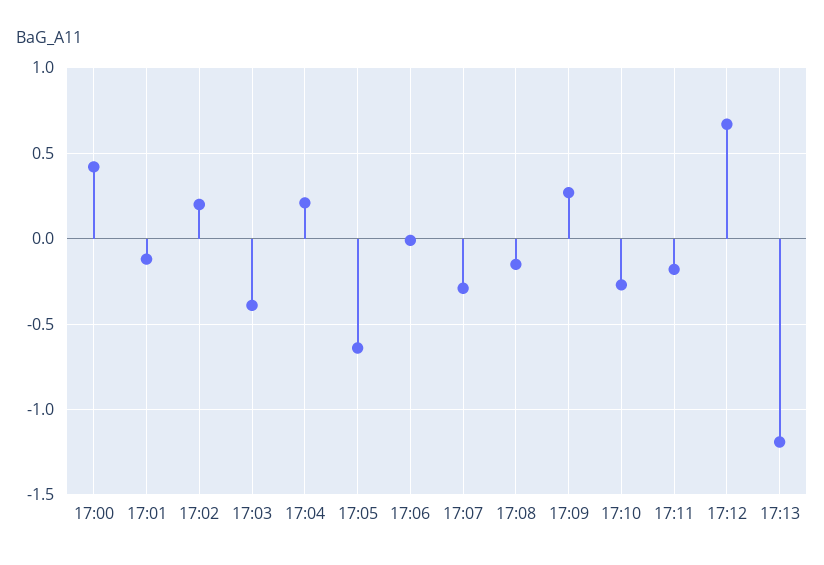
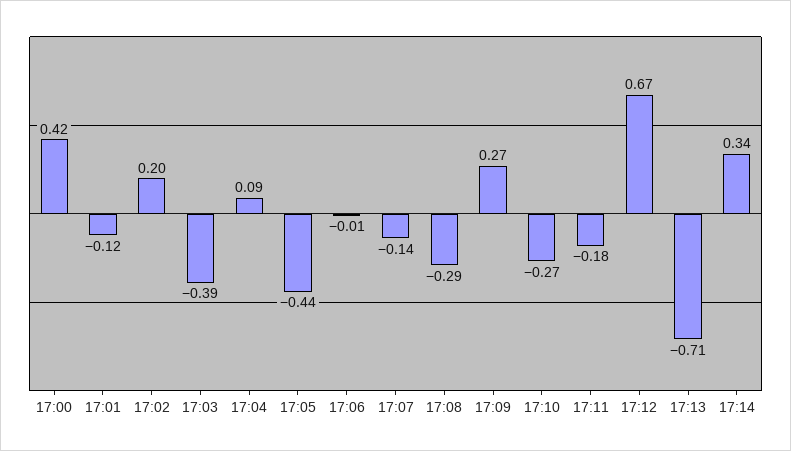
17:04: 0.2 -> 0.09
17:05: -0.65 -> -0.44
17:07: -0.3 -> -0.14
17:08: -0.15 -> -0.29
17:13: -1.2 -> -0.71
17:14: none -> 0.34

